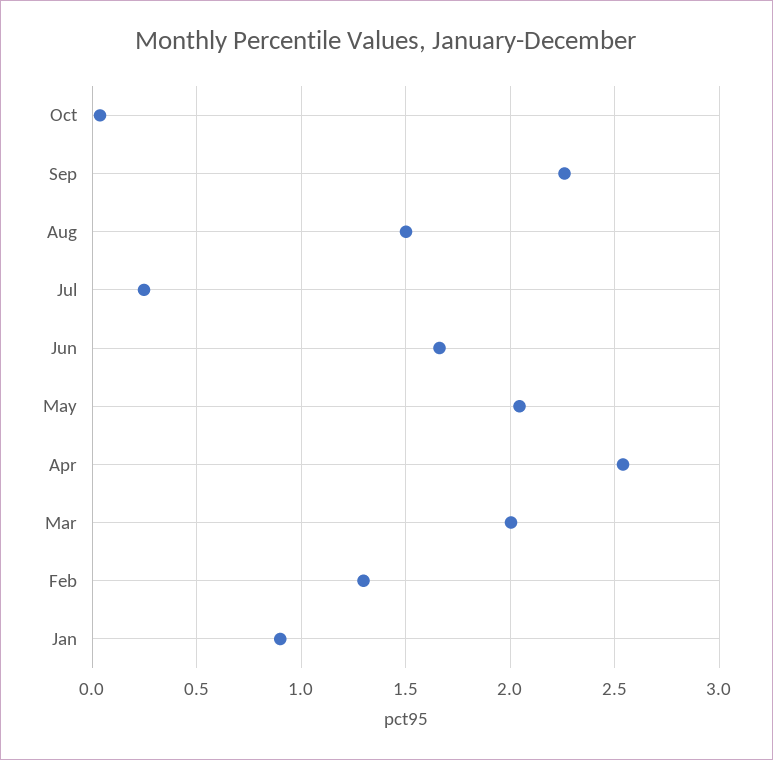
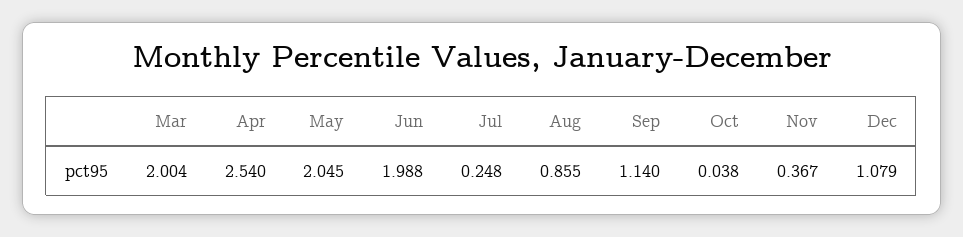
Sep: 2.25 -> 1.14
Aug: 1.5 -> 0.855
Jun: 1.65 -> 1.988
Feb: 1.3 -> none
Jan: 0.9 -> none
Nov: none -> 0.367
Dec: none -> 1.079

